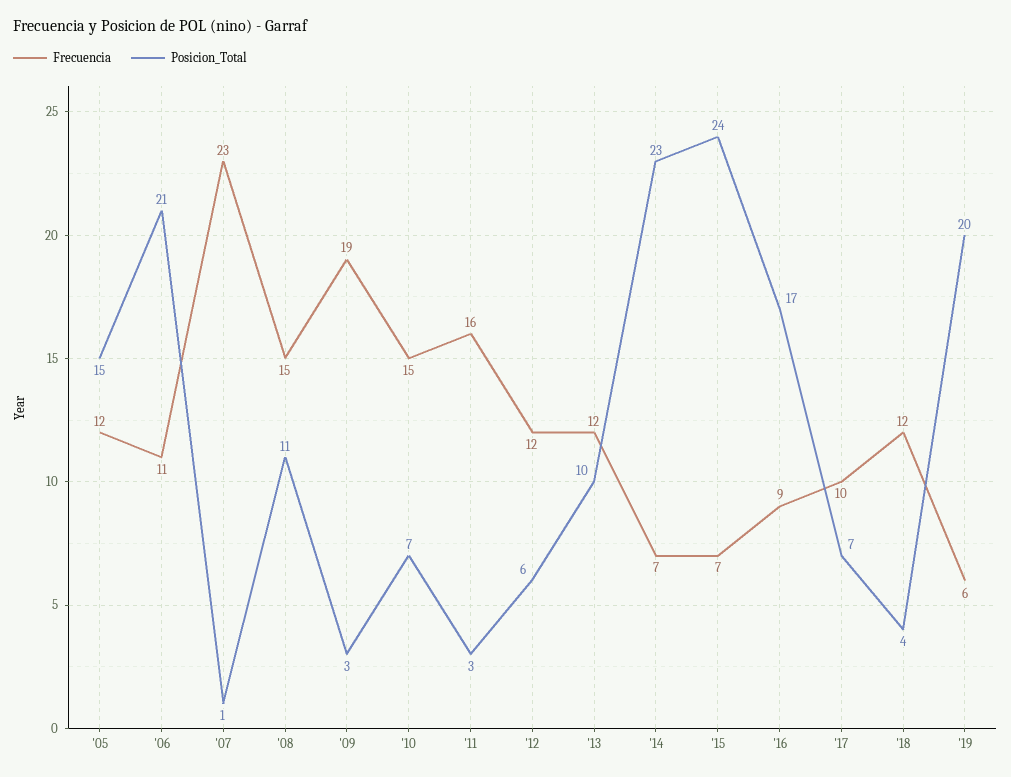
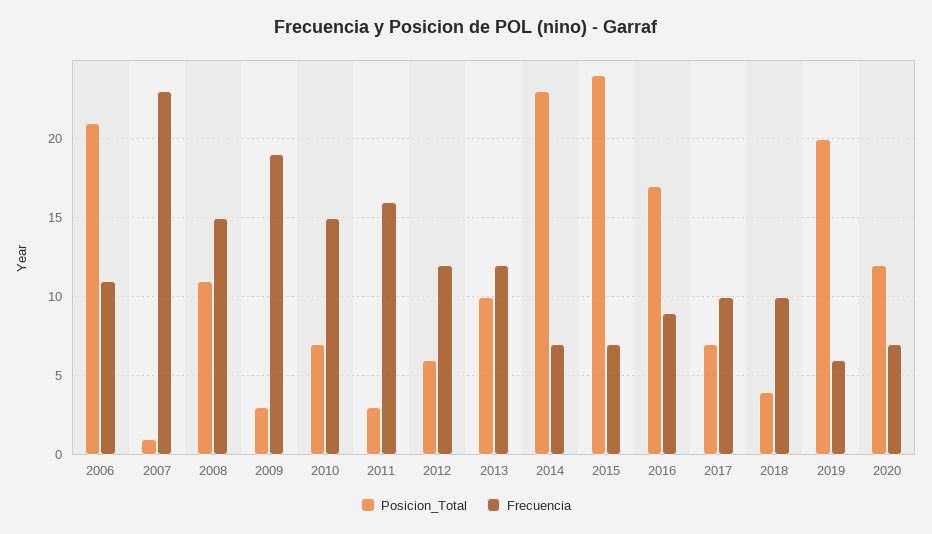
Frecuencia, '05: 12 -> none
Posicion_Total, '05: 15 -> none
Frecuencia, '18: 12 -> 10
Posicion_Total, 2020: none -> 12
Frecuencia, 2020: none -> 7

